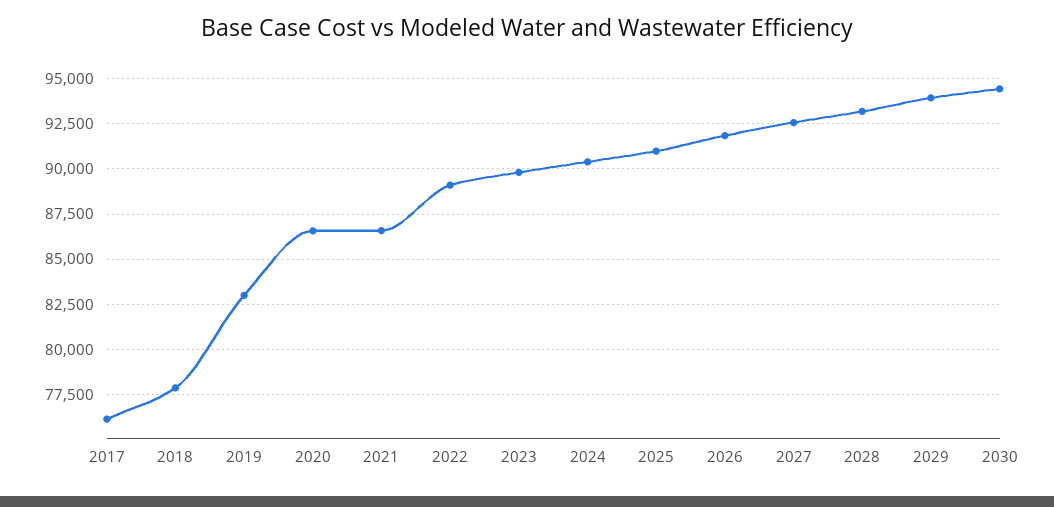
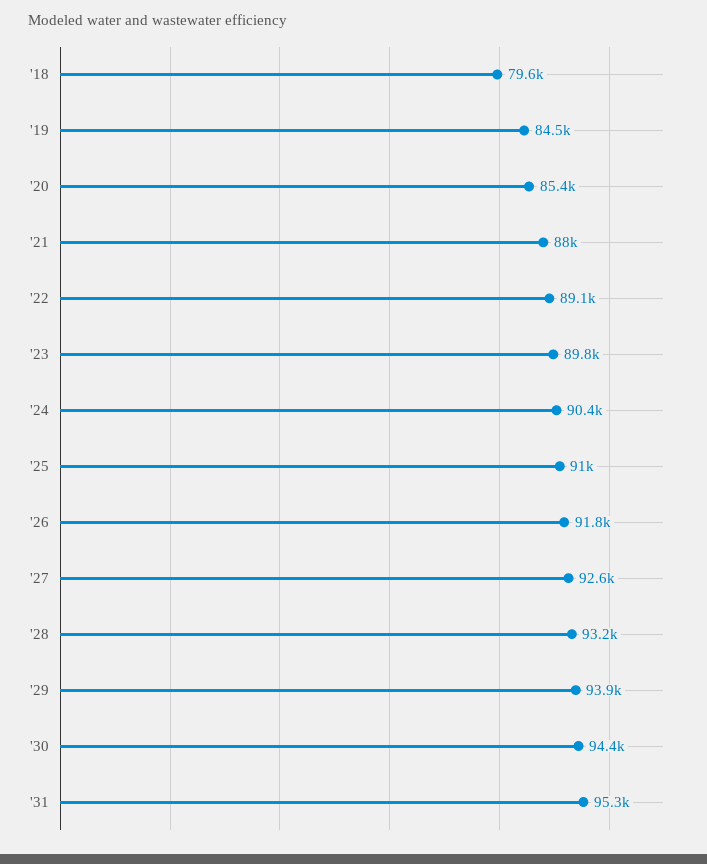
2017: 76000 -> none
2018: 78000 -> 79600
2019: 83000 -> 84500
2020: 86500 -> 85400
2021: 86500 -> 88000
'31: none -> 95300

